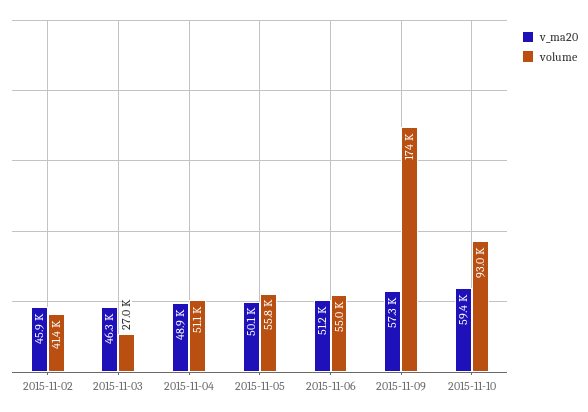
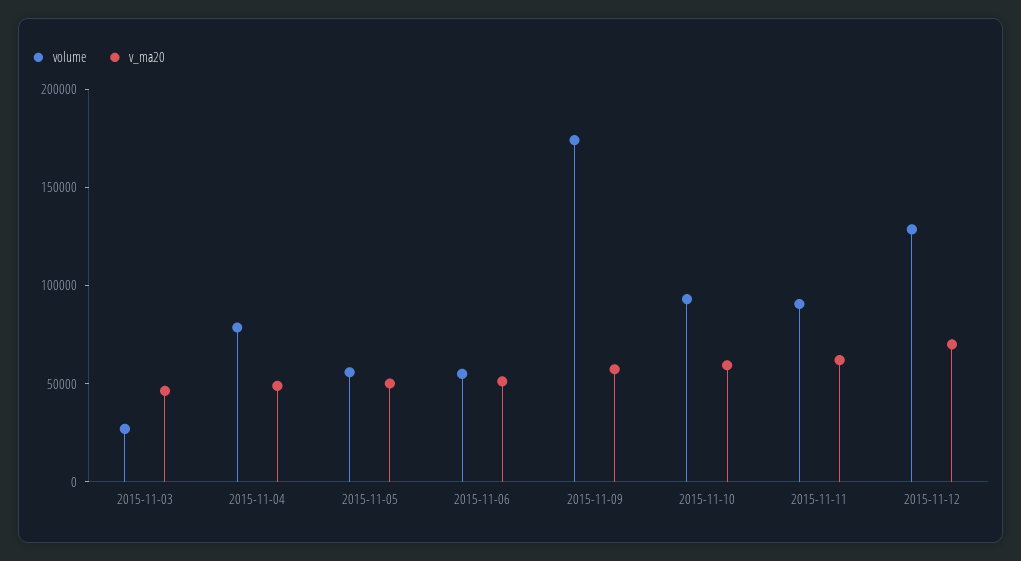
v_ma20, 2015-11-02: 45900 -> none
volume, 2015-11-02: 41400 -> none
volume, 2015-11-04: 51100 -> 80000
volume, 2015-11-11: none -> 90000
v_ma20, 2015-11-11: none -> 60000
volume, 2015-11-12: none -> 130000
v_ma20, 2015-11-12: none -> 70000

